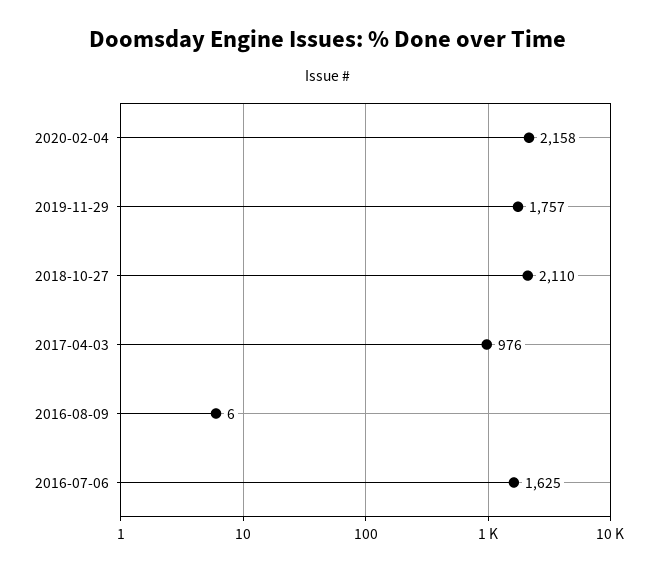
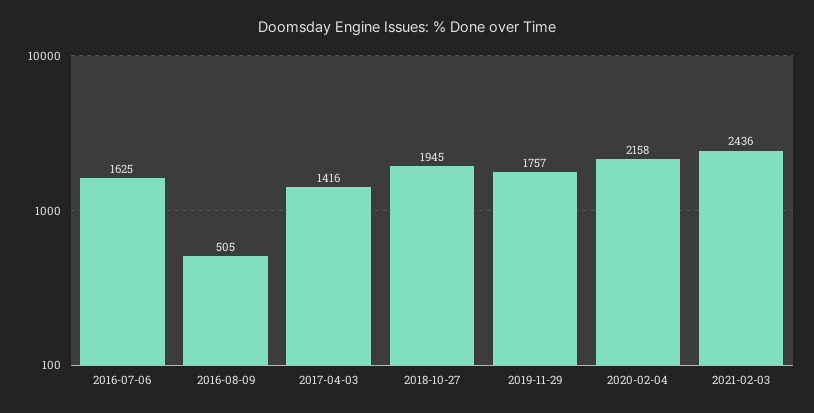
2018-10-27: 2110 -> 1945
2017-04-03: 976 -> 1416
2016-08-09: 6 -> 505
2021-02-03: none -> 2436

